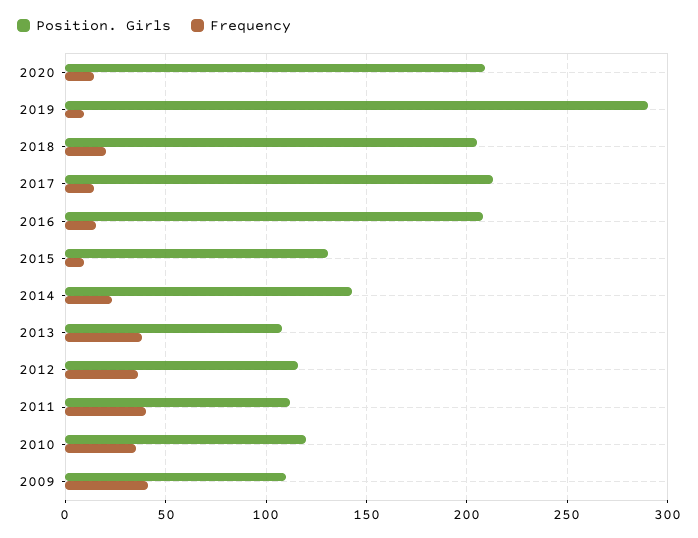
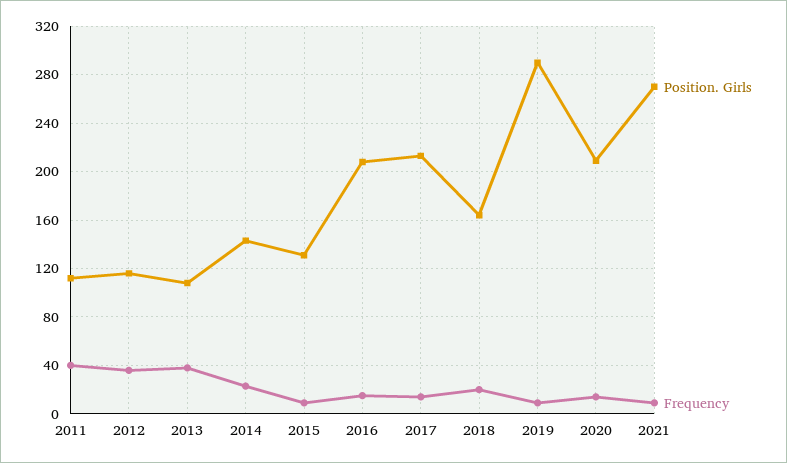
Position. Girls, 2018: 205 -> 165
Position. Girls, 2010: 120 -> none
Frequency, 2010: 35 -> none
Position. Girls, 2009: 110 -> none
Frequency, 2009: 40 -> none
Position. Girls, 2021: none -> 270
Frequency, 2021: none -> 10

